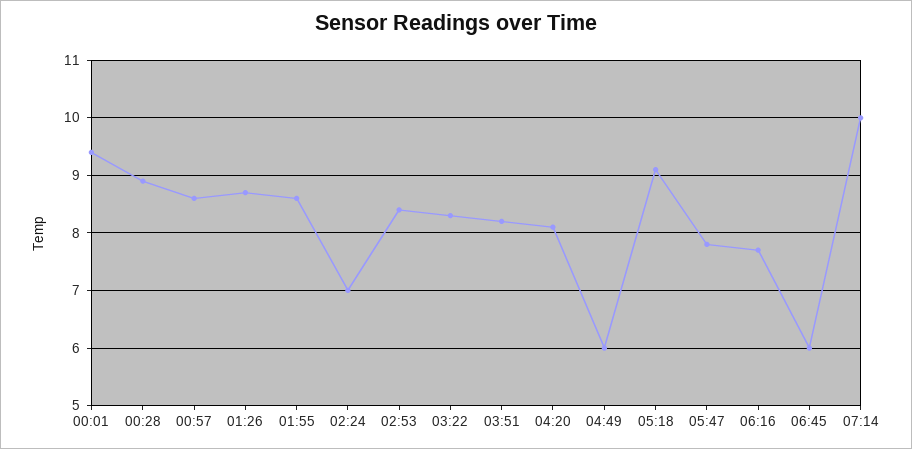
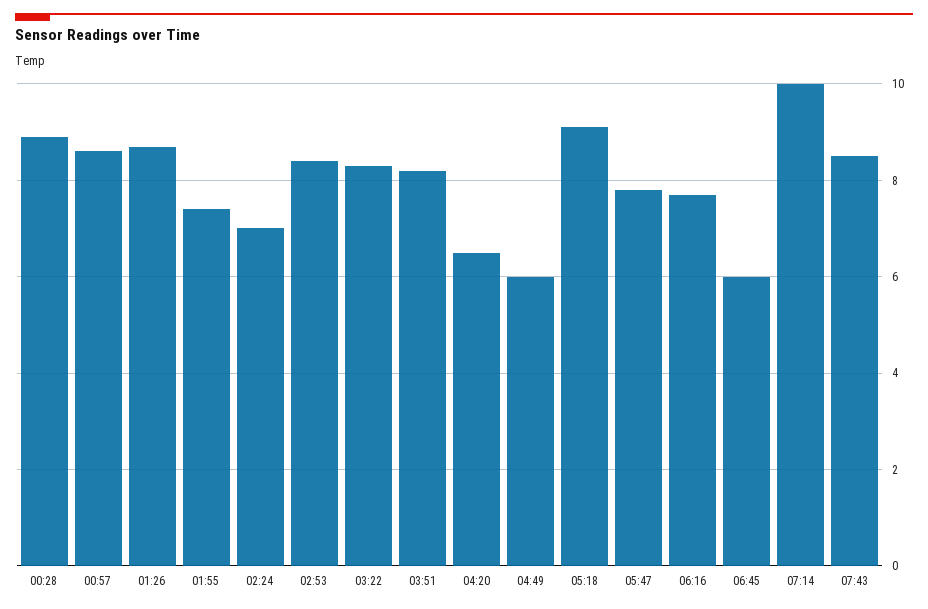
00:01: 9.5 -> none
01:55: 8.5 -> 7.5
04:20: 8 -> 6.5
07:43: none -> 8.5

